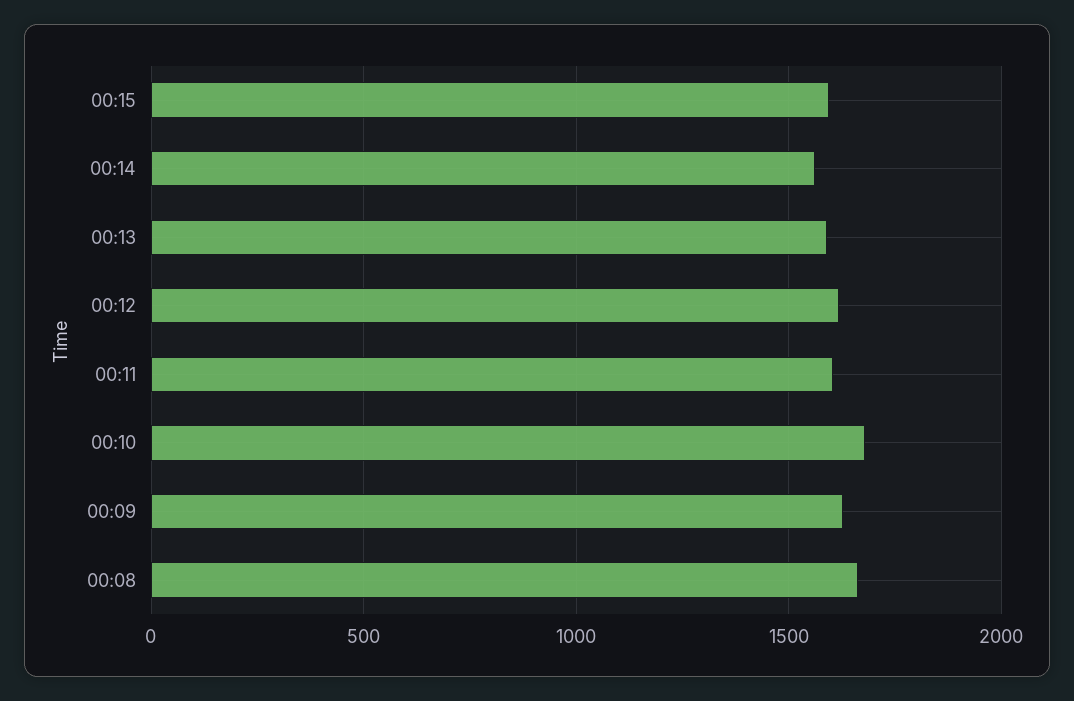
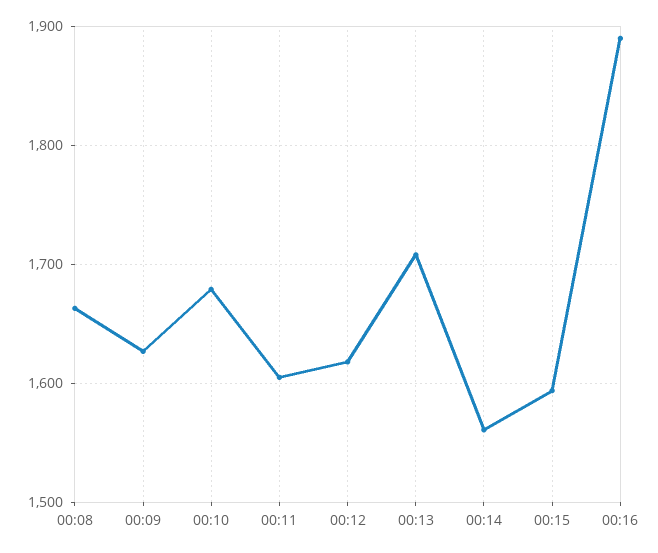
00:13: 1600 -> 1710
00:16: none -> 1890

